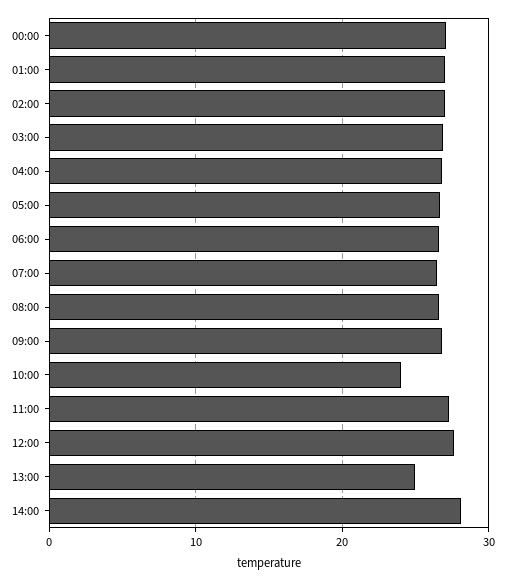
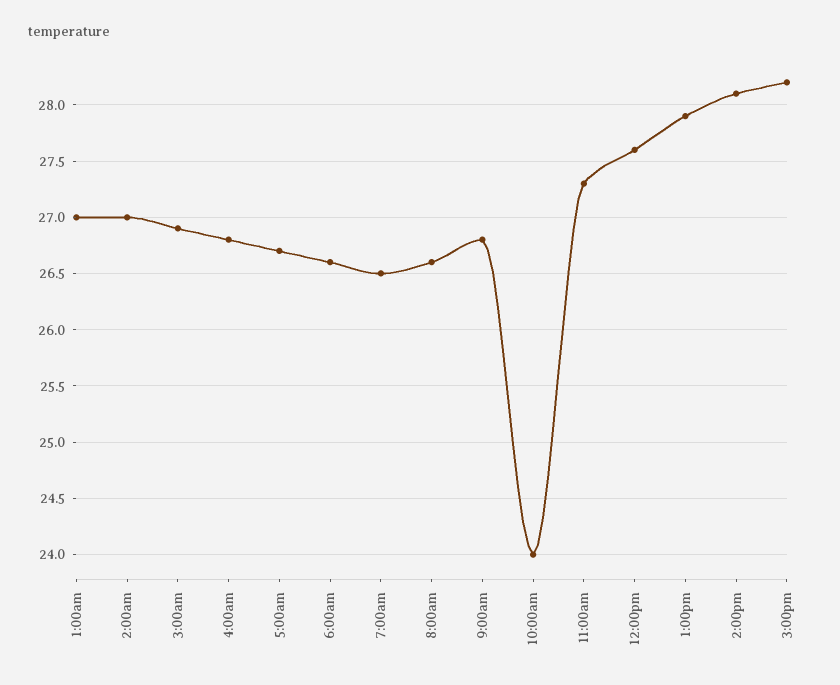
00:00: 27 -> none
13:00: 25 -> 27.9
3:00pm: none -> 28.2

